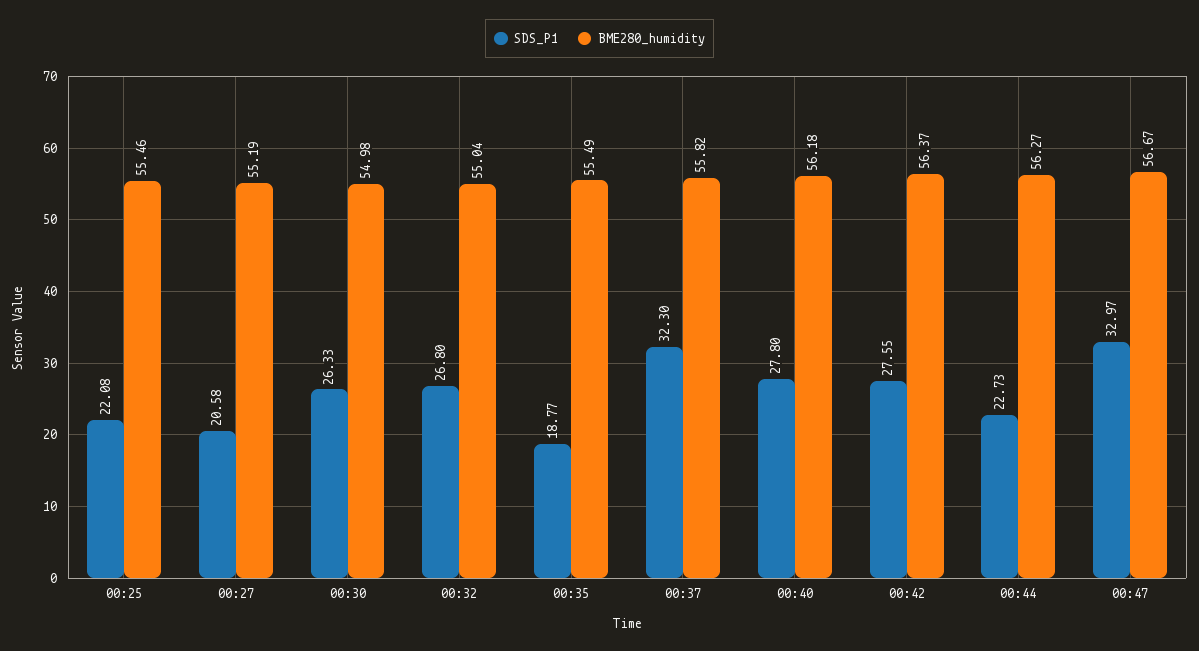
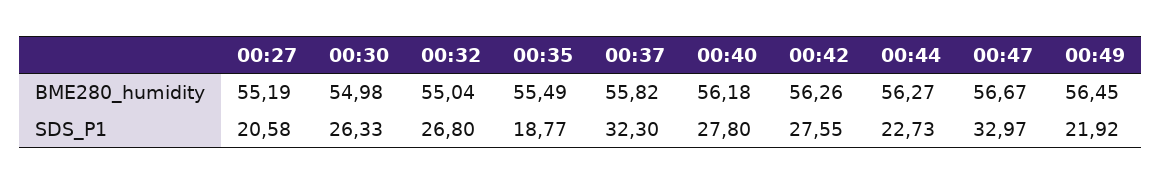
SDS_P1, 00:25: 22.08 -> none
BME280_humidity, 00:25: 55.46 -> none
BME280_humidity, 00:42: 56.37 -> 56.26
BME280_humidity, 00:49: none -> 56.45
SDS_P1, 00:49: none -> 21.92

